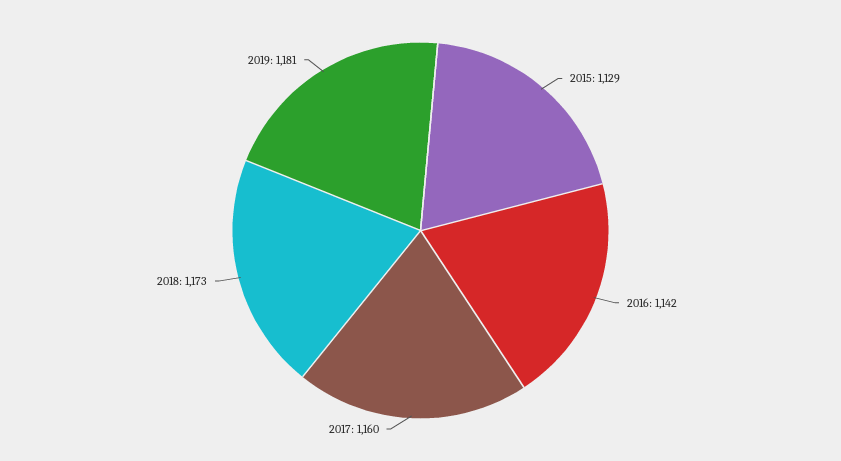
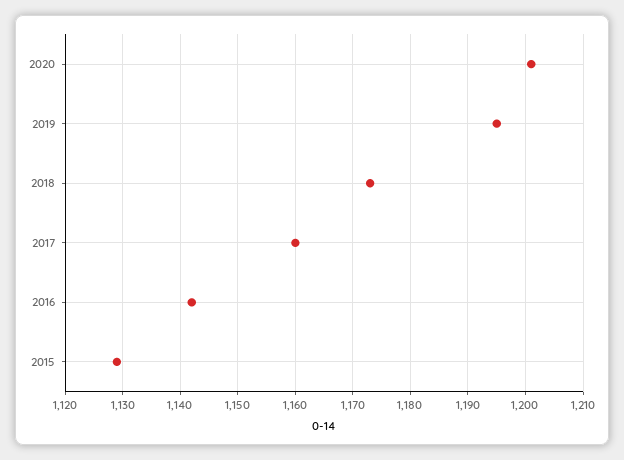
2019: 1181 -> 1195
2020: none -> 1200

